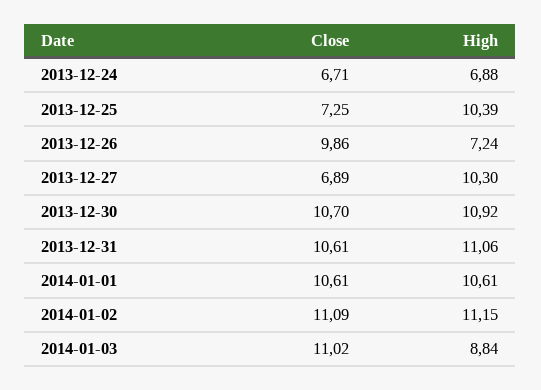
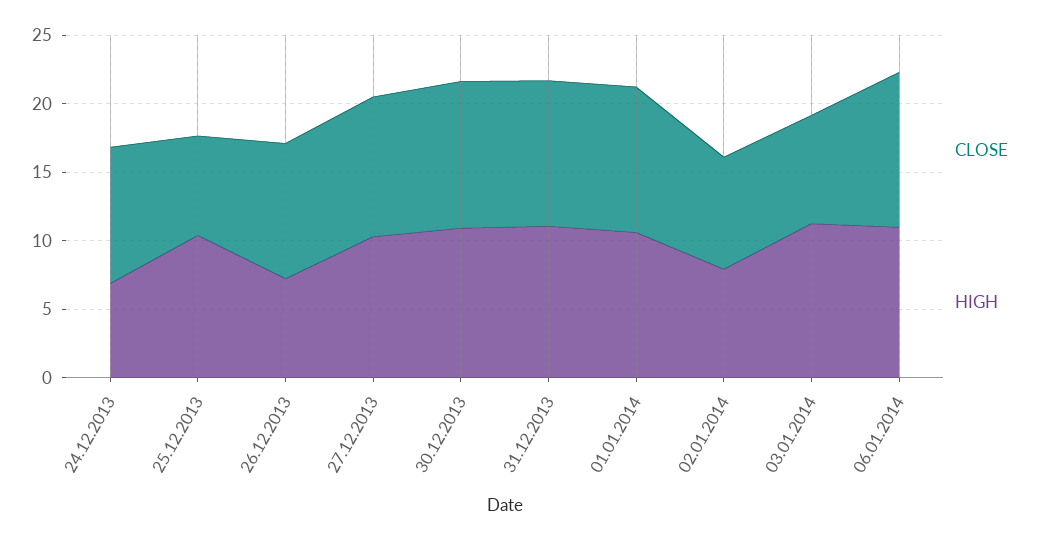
Close, 2013-12-24: 6.71 -> 10
Close, 2013-12-27: 6.89 -> 10
Close, 2014-01-02: 11.09 -> 8
High, 2014-01-02: 11.15 -> 8
Close, 2014-01-03: 11.02 -> 8
High, 2014-01-03: 8.84 -> 11
Close, 06.01.2014: none -> 11
High, 06.01.2014: none -> 11

